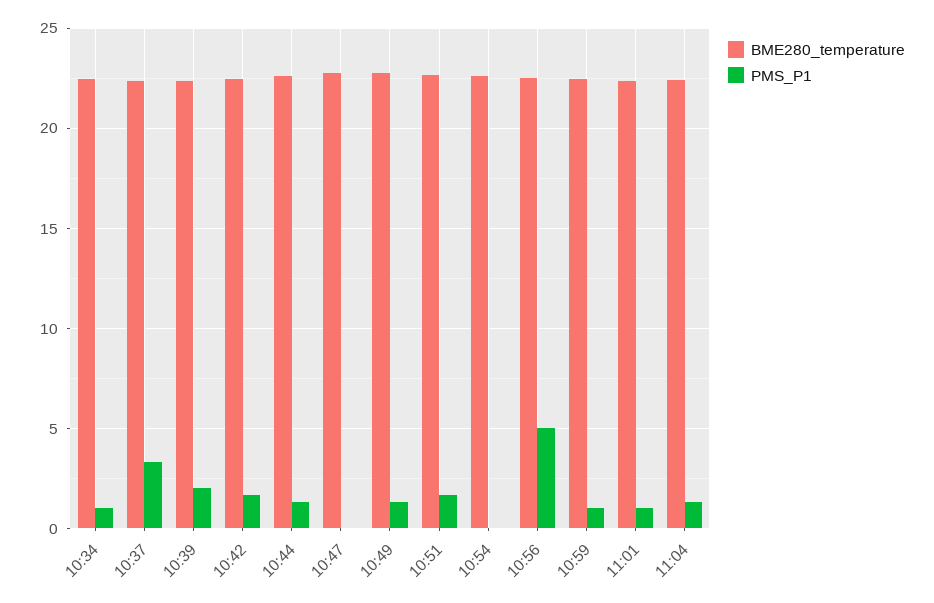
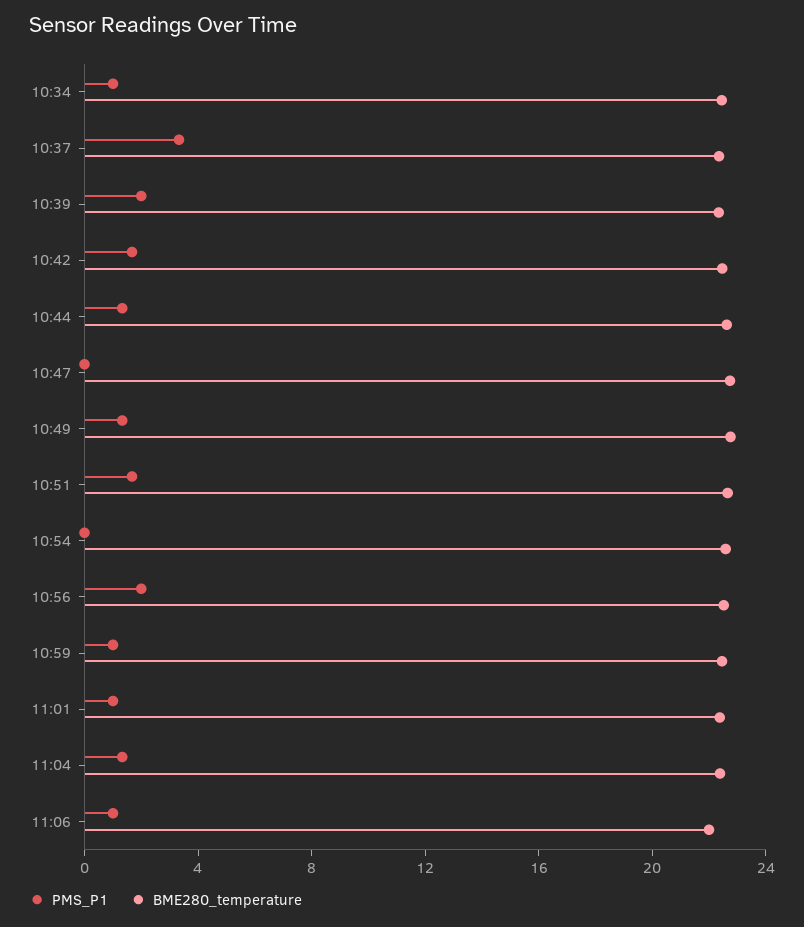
PMS_P1, 10:56: 5 -> 2
PMS_P1, 11:06: none -> 1
BME280_temperature, 11:06: none -> 22

